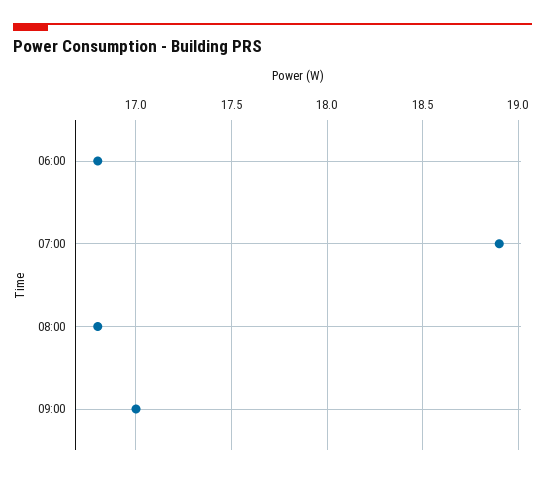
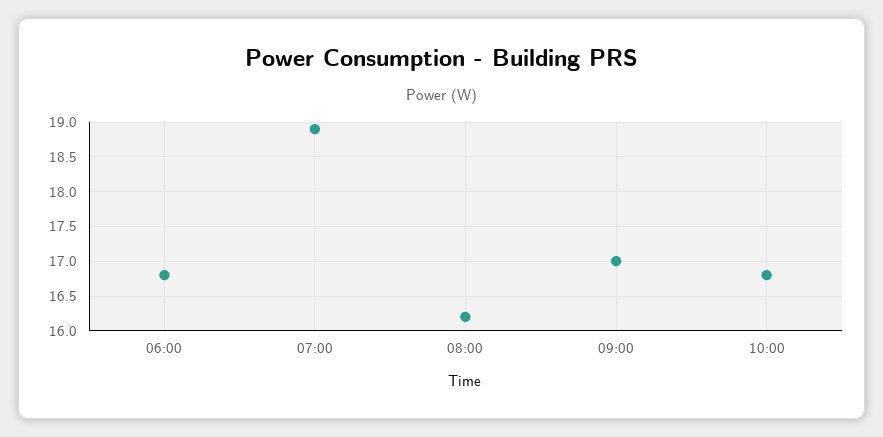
08:00: 16.8 -> 16.2
10:00: none -> 16.8

